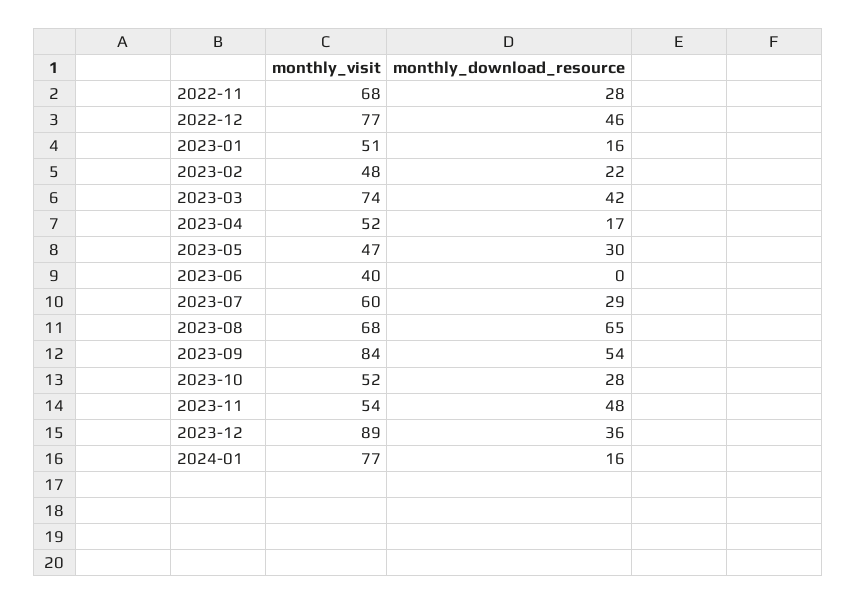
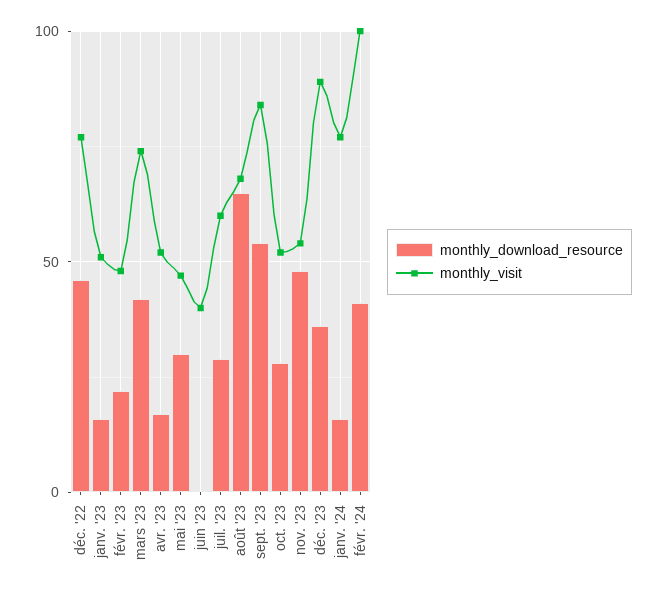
monthly_visit, 2022-11: 68 -> none
monthly_download_resource, 2022-11: 28 -> none
monthly_download_resource, févr. '24: none -> 40
monthly_visit, févr. '24: none -> 100

